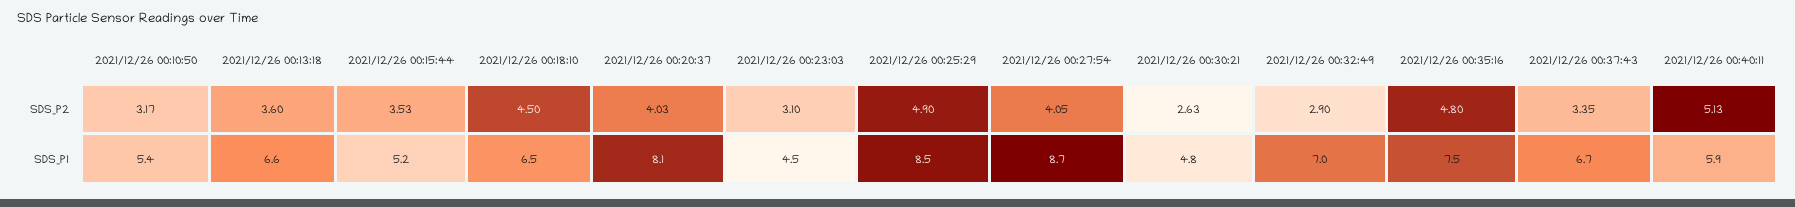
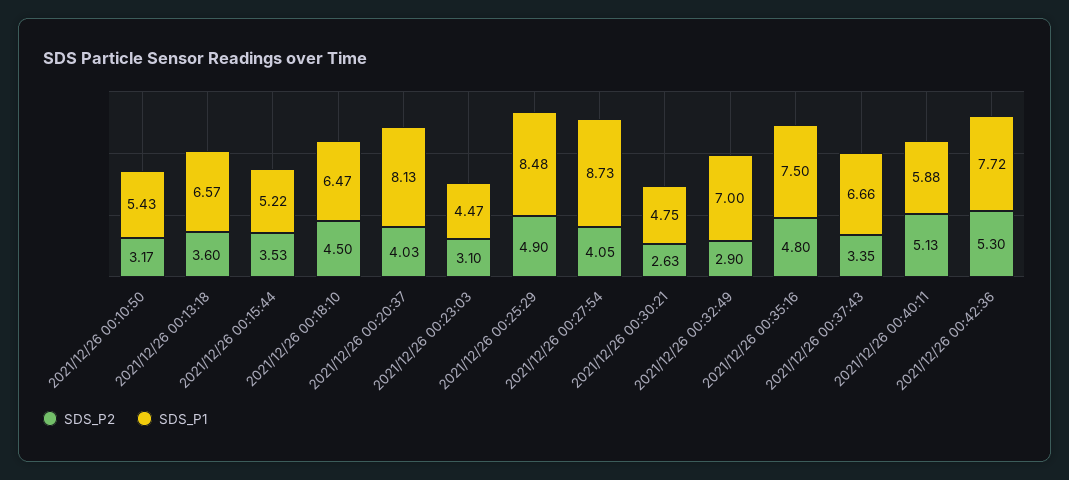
SDS_P2, 2021/12/26 00:42:36: none -> 5.3
SDS_P1, 2021/12/26 00:42:36: none -> 7.72

